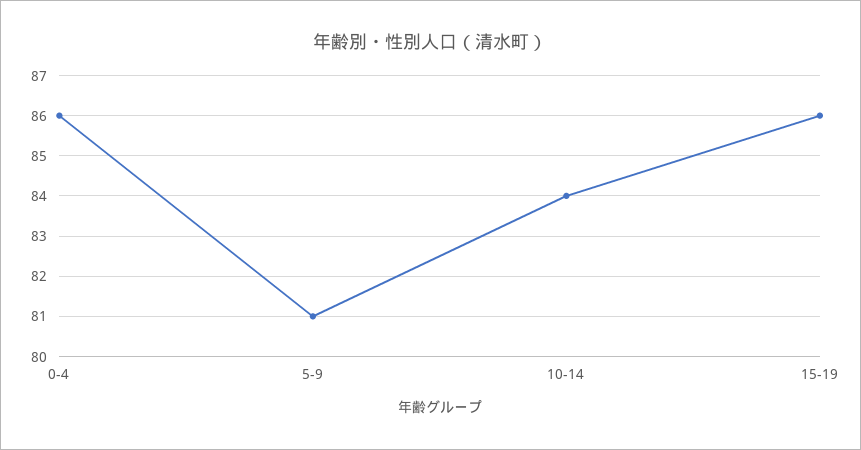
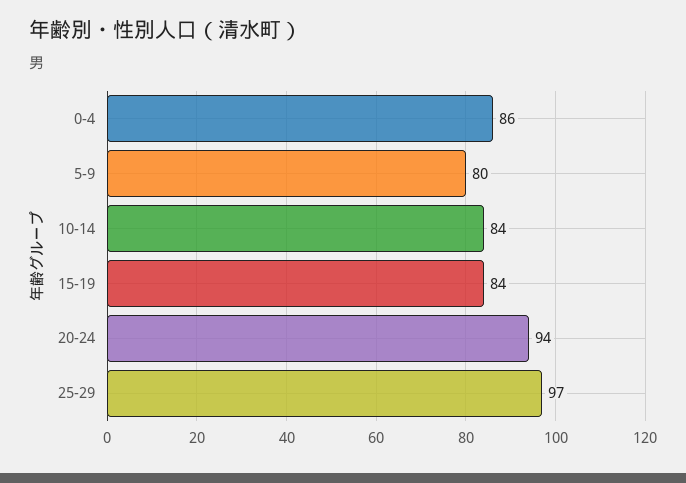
5-9: 81 -> 80
15-19: 86 -> 84
20-24: none -> 94
25-29: none -> 97

